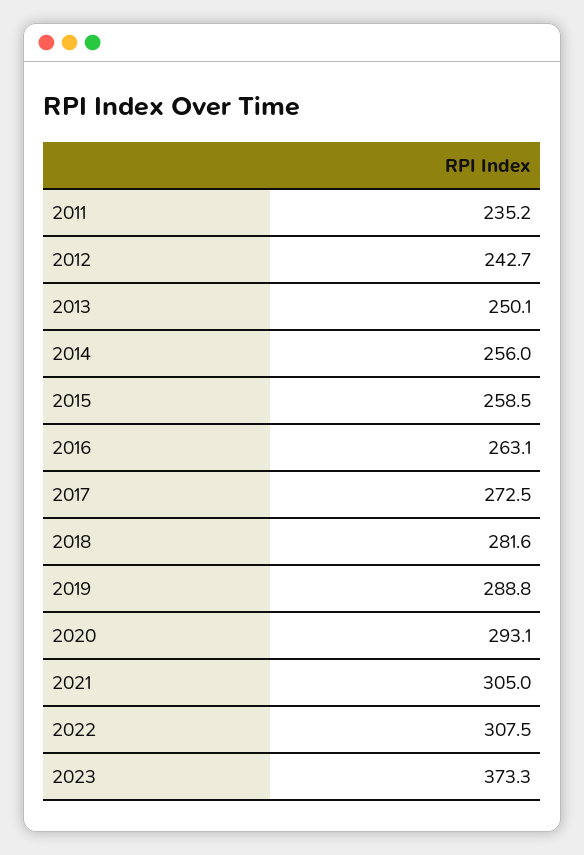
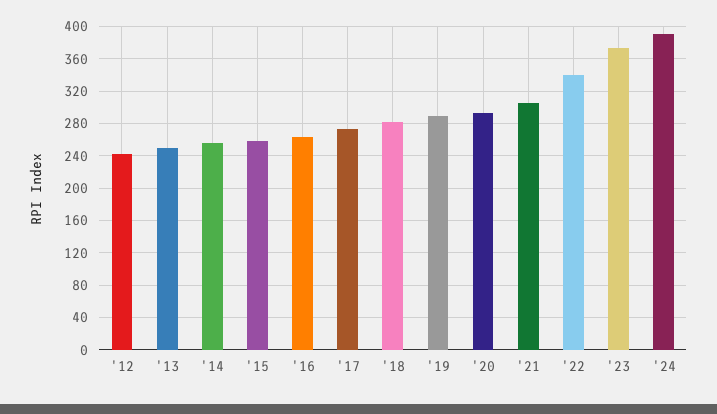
2011: 235.2 -> none
2022: 307.5 -> 340
'24: none -> 390

